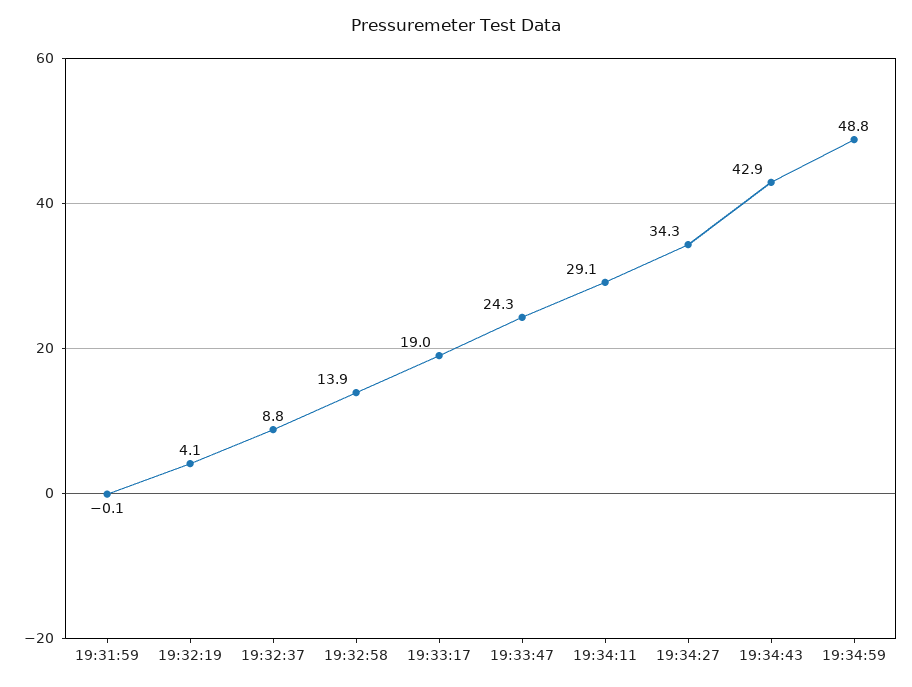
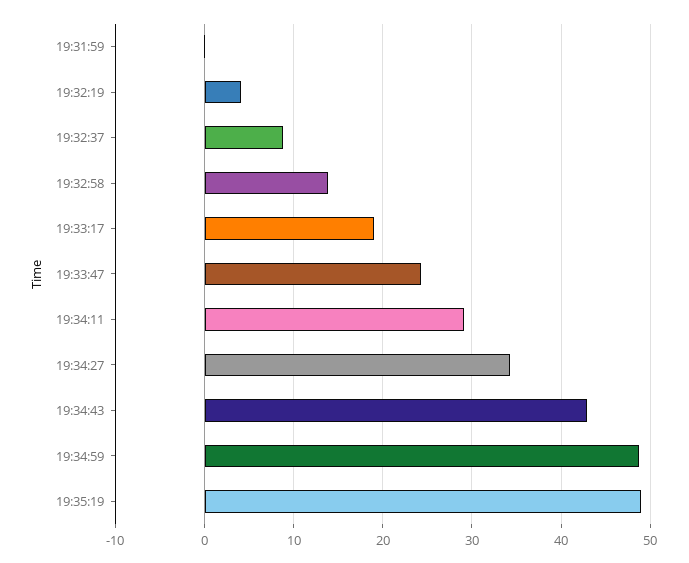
19:35:19: none -> 49

